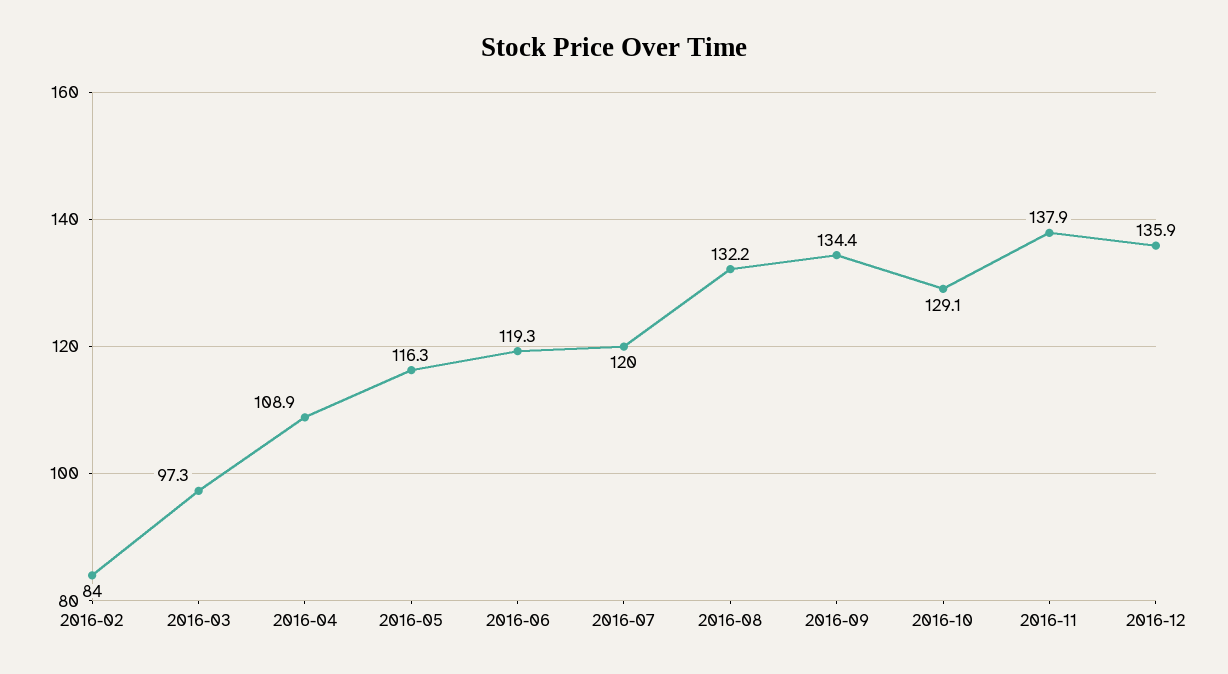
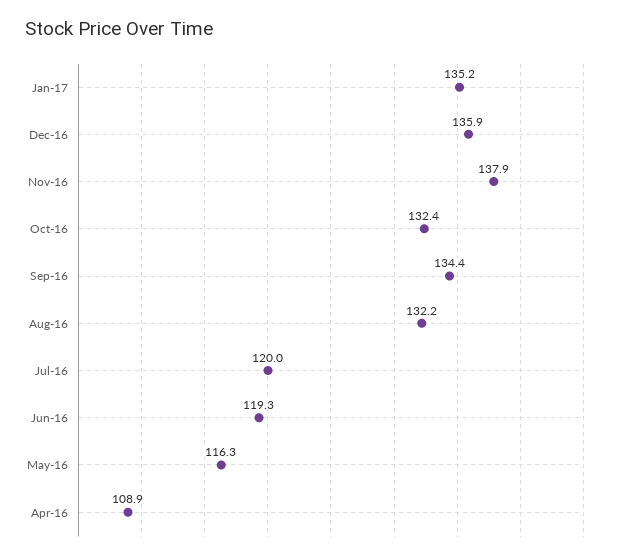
2016-02: 84 -> none
2016-03: 97.3 -> none
2016-10: 129.1 -> 132.4
Jan-17: none -> 135.2

